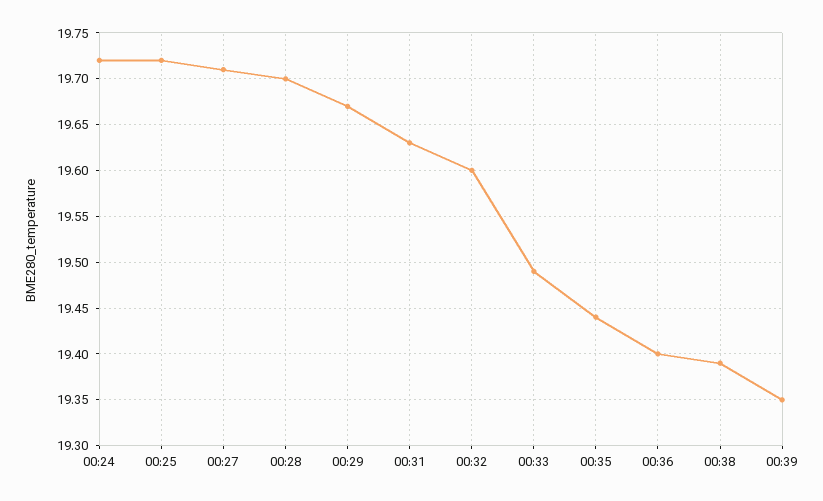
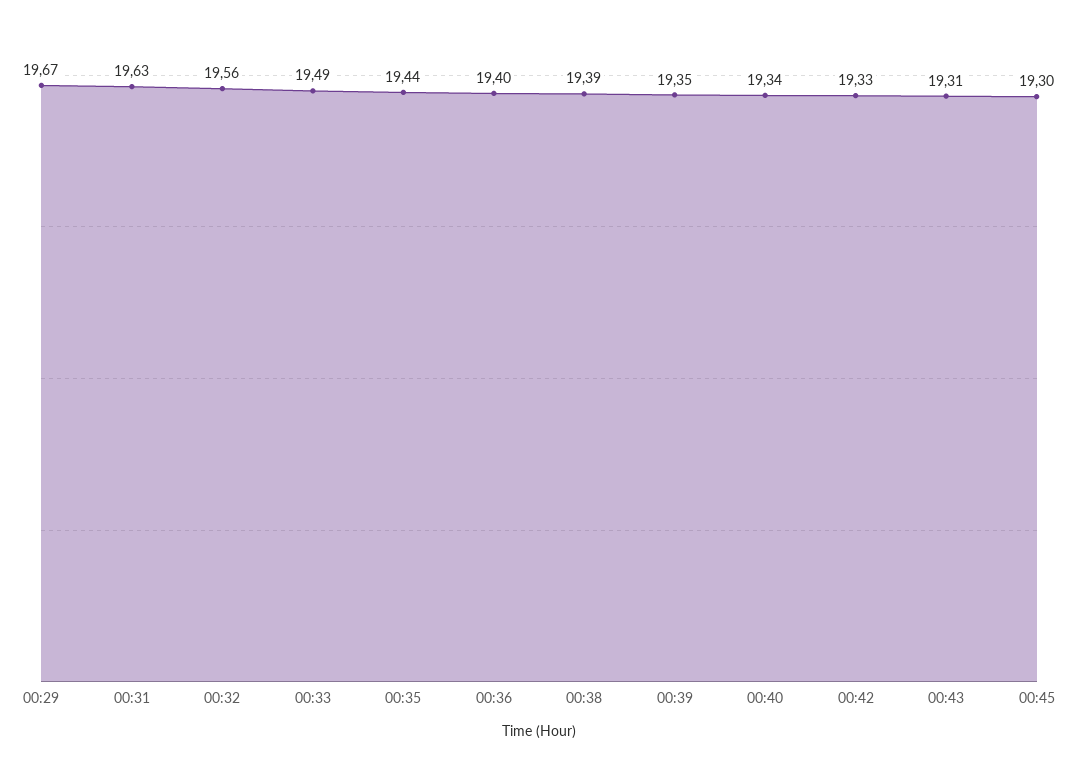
00:24: 19.72 -> none
00:25: 19.72 -> none
00:27: 19.71 -> none
00:28: 19.7 -> none
00:32: 19.6 -> 19.56
00:40: none -> 19.34
00:42: none -> 19.33
00:43: none -> 19.31
00:45: none -> 19.3

